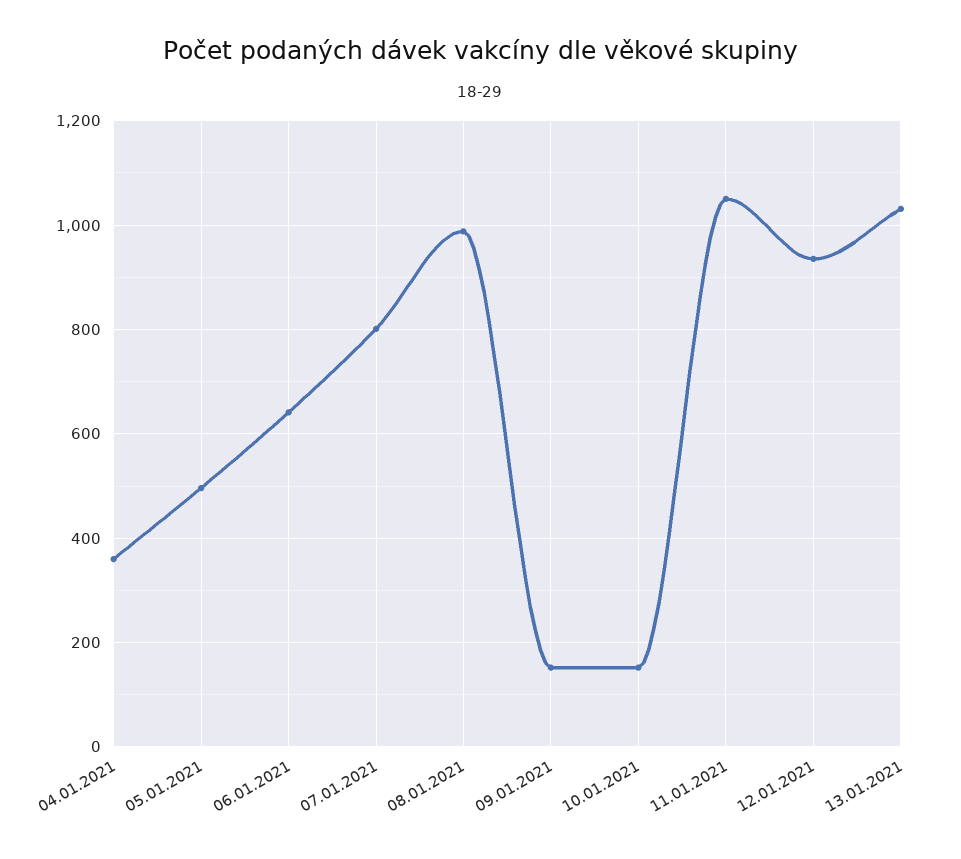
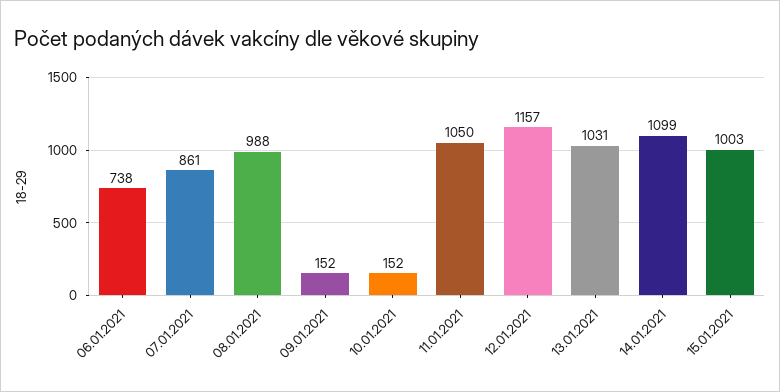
04.01.2021: 360 -> none
05.01.2021: 500 -> none
06.01.2021: 640 -> 738
07.01.2021: 800 -> 861
12.01.2021: 940 -> 1157
14.01.2021: none -> 1099
15.01.2021: none -> 1003

